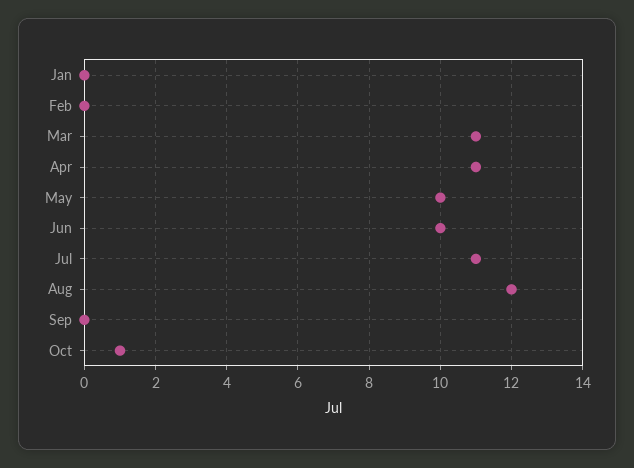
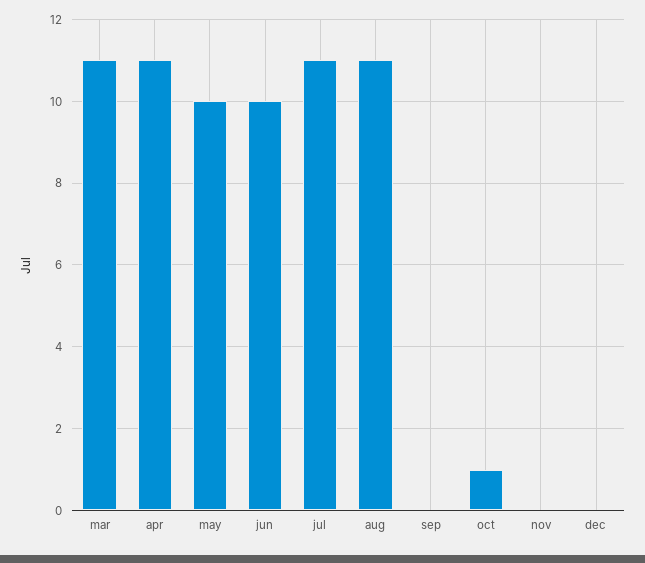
Jan: 0 -> none
Feb: 0 -> none
Aug: 12 -> 11
nov: none -> 0
dec: none -> 0

